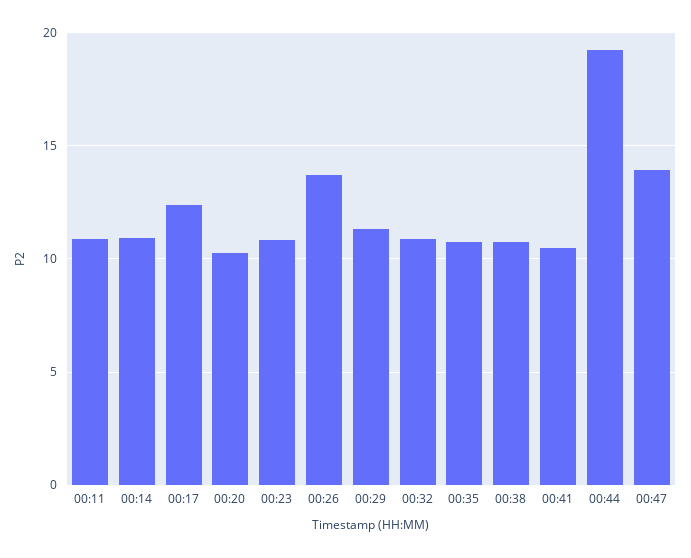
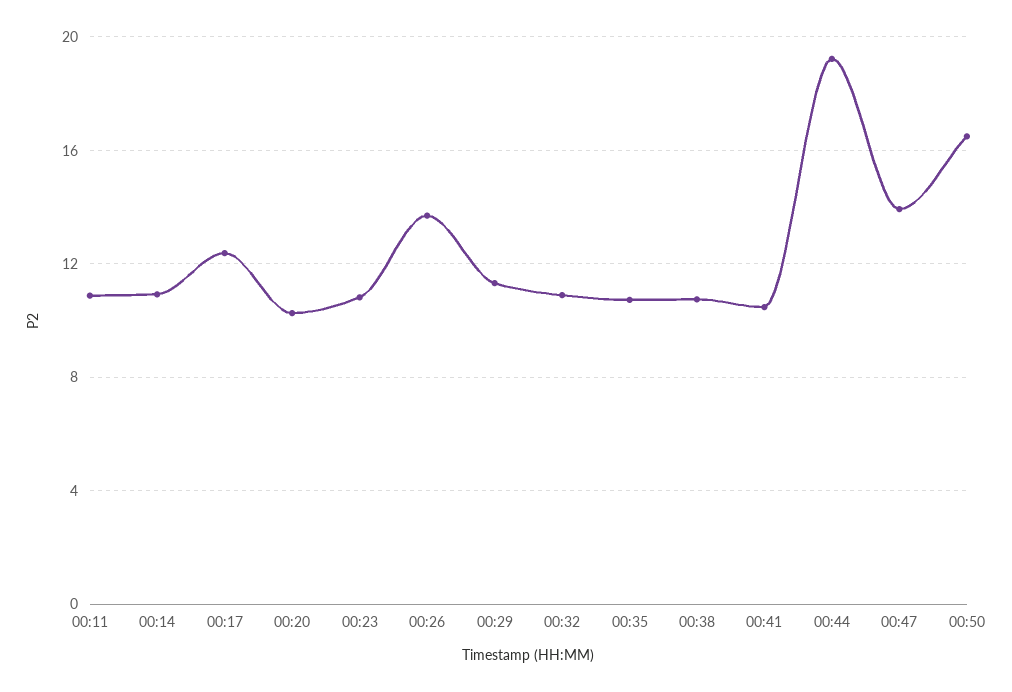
00:50: none -> 16.5

